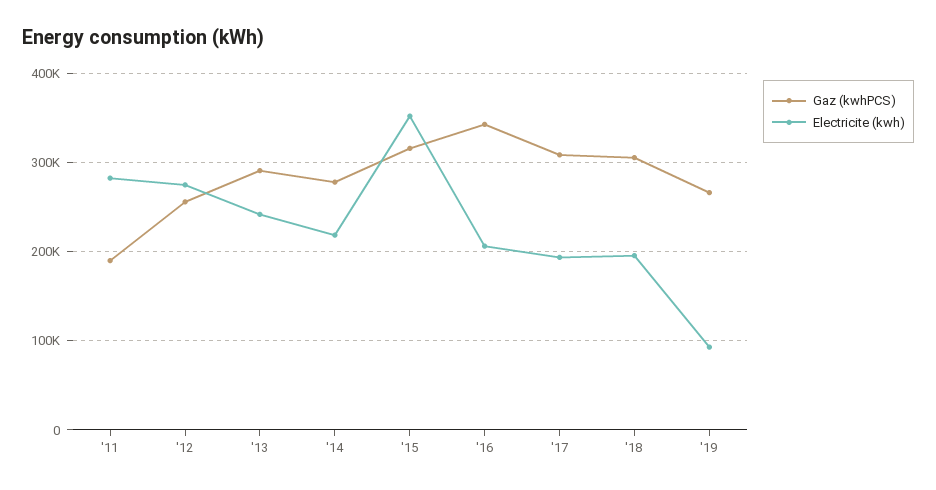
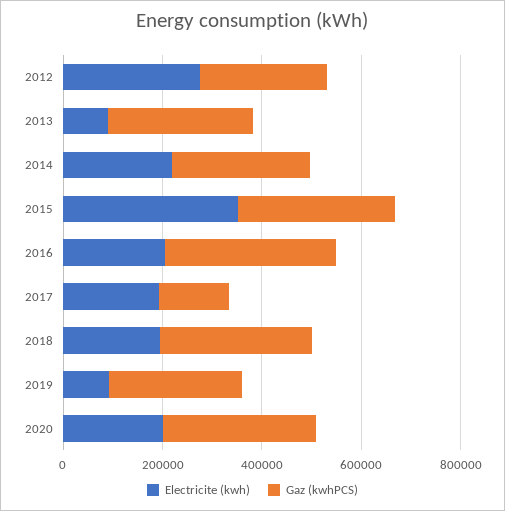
Gaz (kwhPCS), '11: 190000 -> none
Electricite (kwh), '11: 280000 -> none
Electricite (kwh), '13: 240000 -> 100000
Gaz (kwhPCS), '17: 310000 -> 150000
Electricite (kwh), 2020: none -> 200000
Gaz (kwhPCS), 2020: none -> 300000

